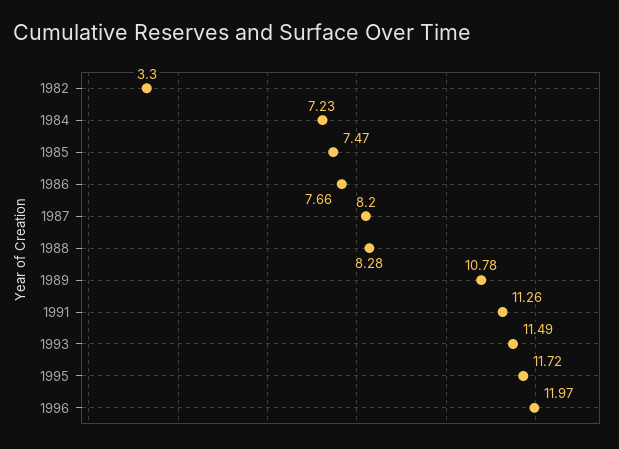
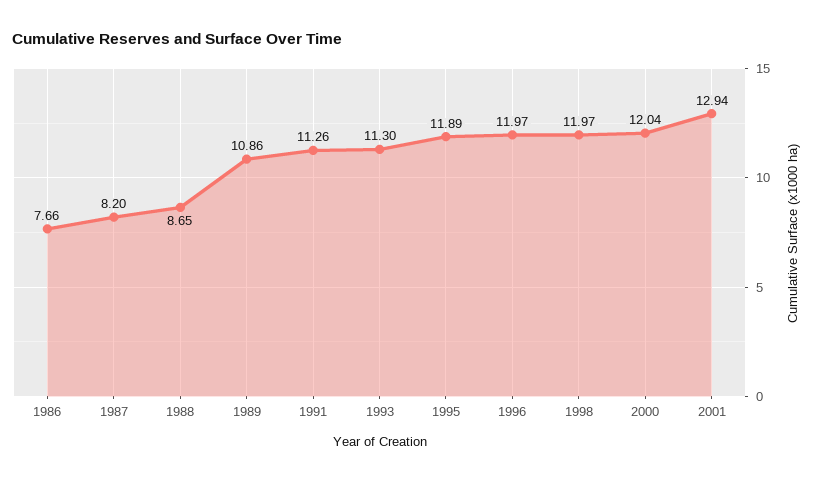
1982: 3.3 -> none
1984: 7.23 -> none
1985: 7.47 -> none
1988: 8.28 -> 8.65
1989: 10.78 -> 10.86
1993: 11.49 -> 11.3
1995: 11.72 -> 11.89
1998: none -> 11.97
2000: none -> 12.04
2001: none -> 12.94

